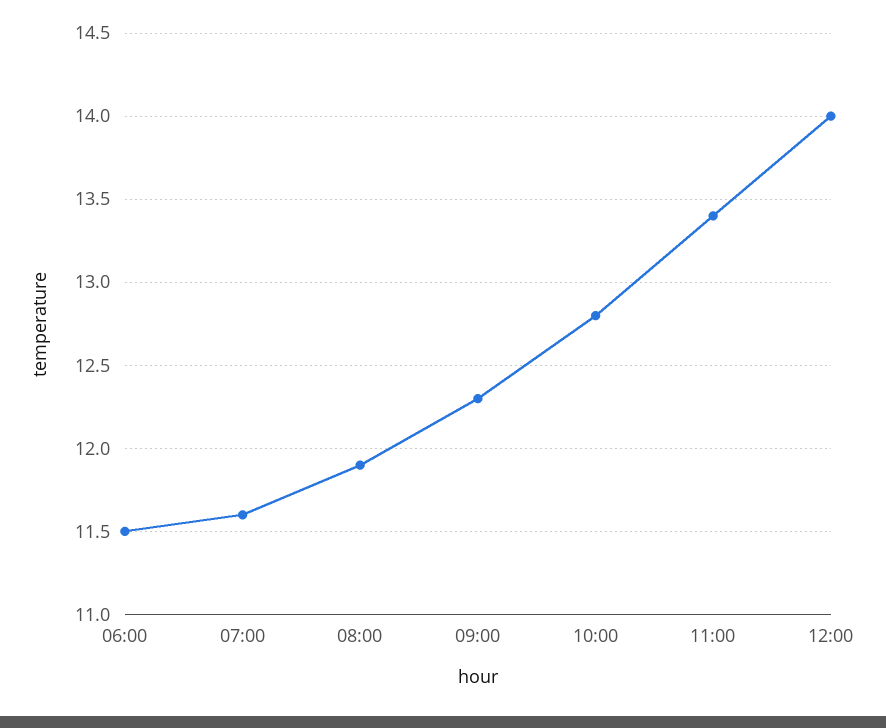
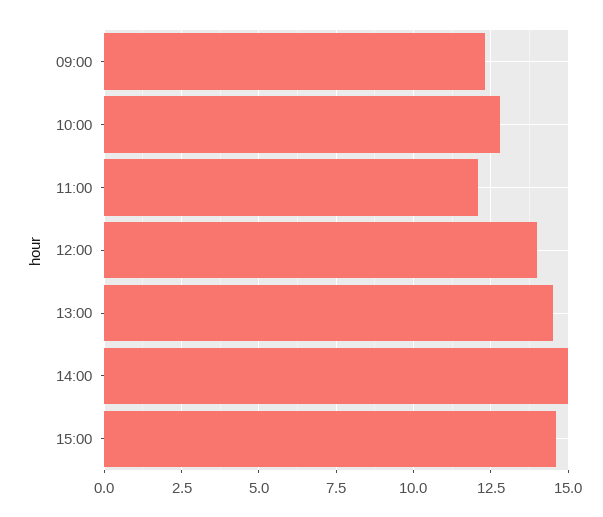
06:00: 11.5 -> none
07:00: 11.6 -> none
08:00: 11.9 -> none
11:00: 13.4 -> 12
13:00: none -> 14.5
14:00: none -> 15
15:00: none -> 14.5

